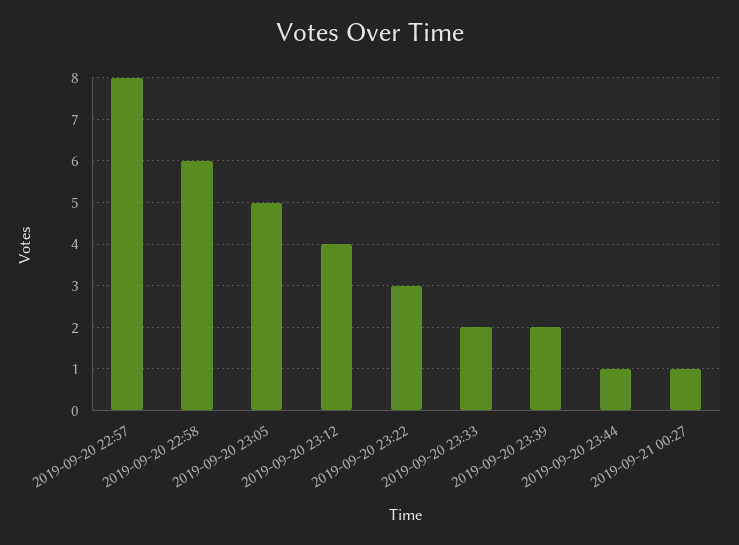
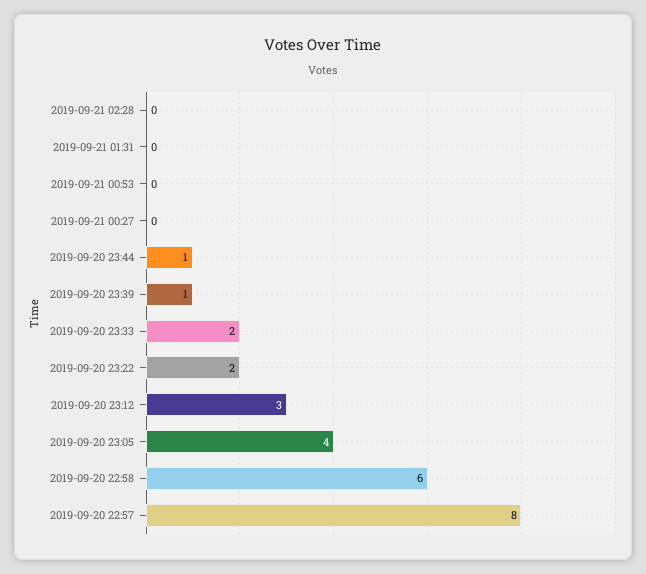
2019-09-20 23:05: 5 -> 4
2019-09-20 23:12: 4 -> 3
2019-09-20 23:22: 3 -> 2
2019-09-20 23:39: 2 -> 1
2019-09-21 00:27: 1 -> 0
2019-09-21 02:28: none -> 0
2019-09-21 01:31: none -> 0
2019-09-21 00:53: none -> 0

